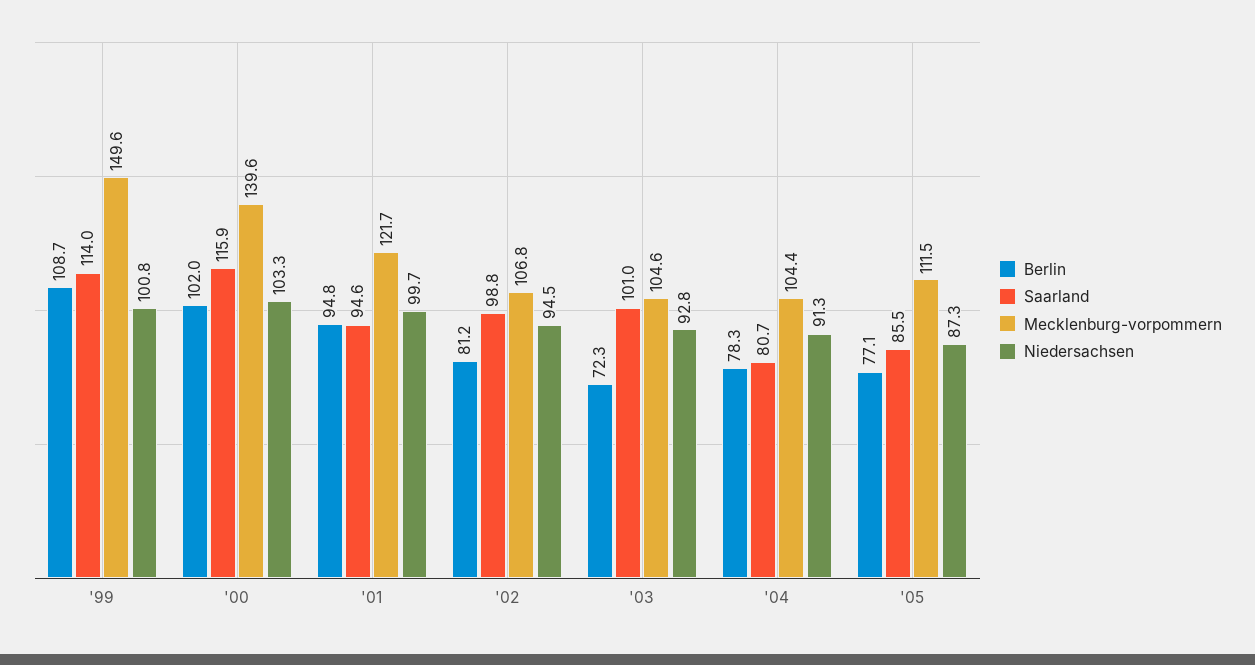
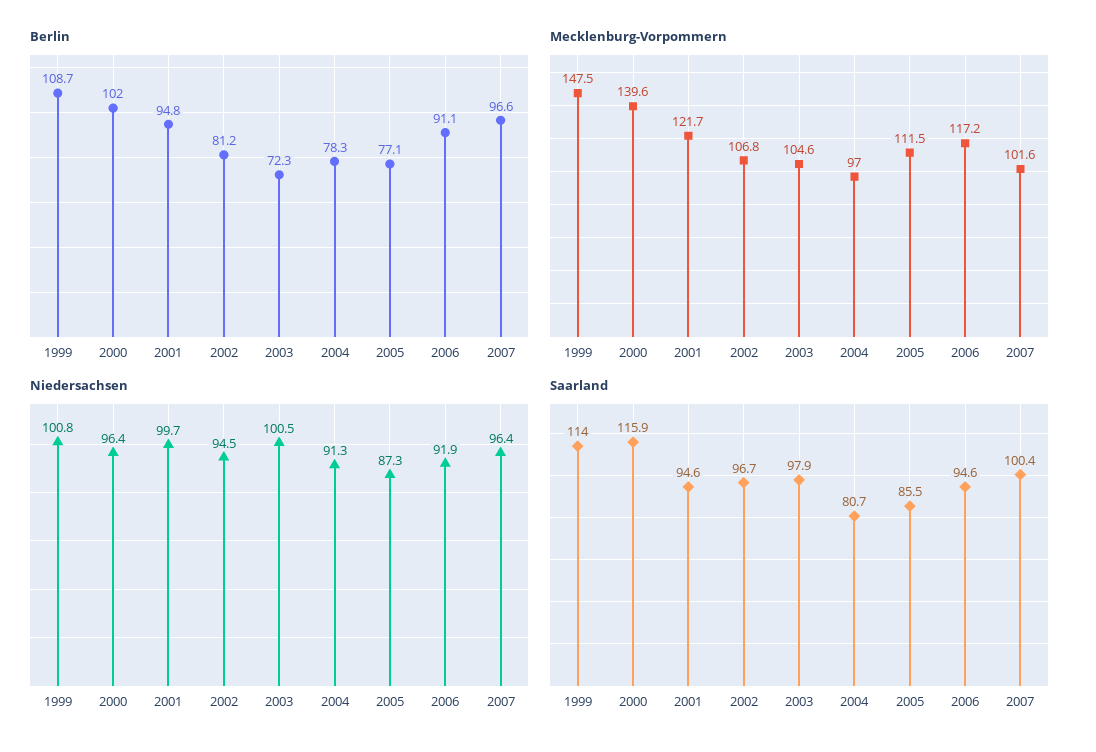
Mecklenburg-vorpommern, '99: 149.6 -> 147.5
Niedersachsen, '00: 103.3 -> 96.4
Saarland, '02: 98.8 -> 96.7
Saarland, '03: 101 -> 97.9
Niedersachsen, '03: 92.8 -> 100.5
Mecklenburg-vorpommern, '04: 104.4 -> 97
Berlin, 2006: none -> 91.1
Berlin, 2007: none -> 96.6
Mecklenburg-vorpommern, 2006: none -> 117.2
Mecklenburg-vorpommern, 2007: none -> 101.6
Niedersachsen, 2006: none -> 91.9
Niedersachsen, 2007: none -> 96.4
Saarland, 2006: none -> 94.6
Saarland, 2007: none -> 100.4

